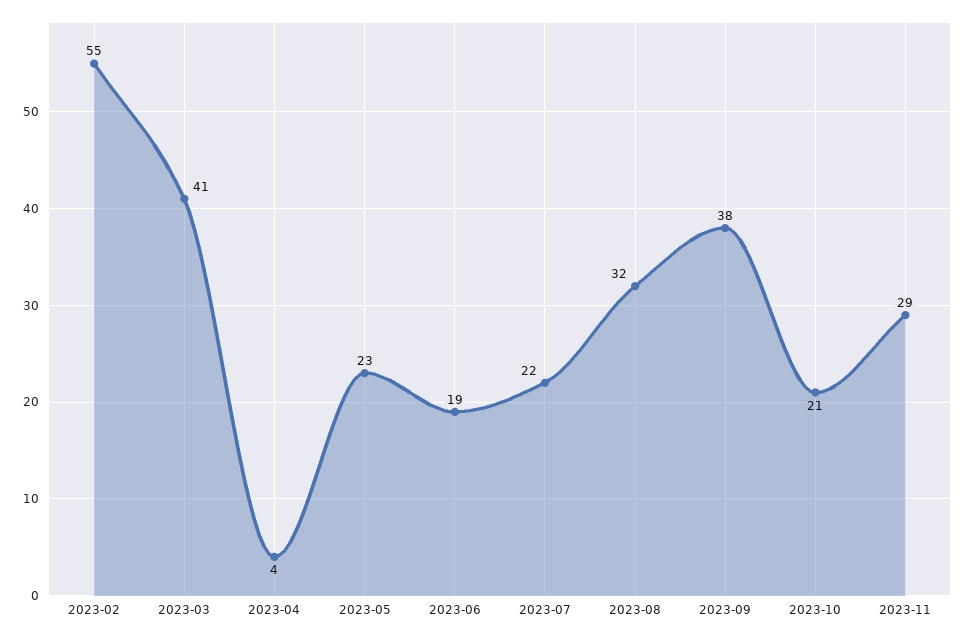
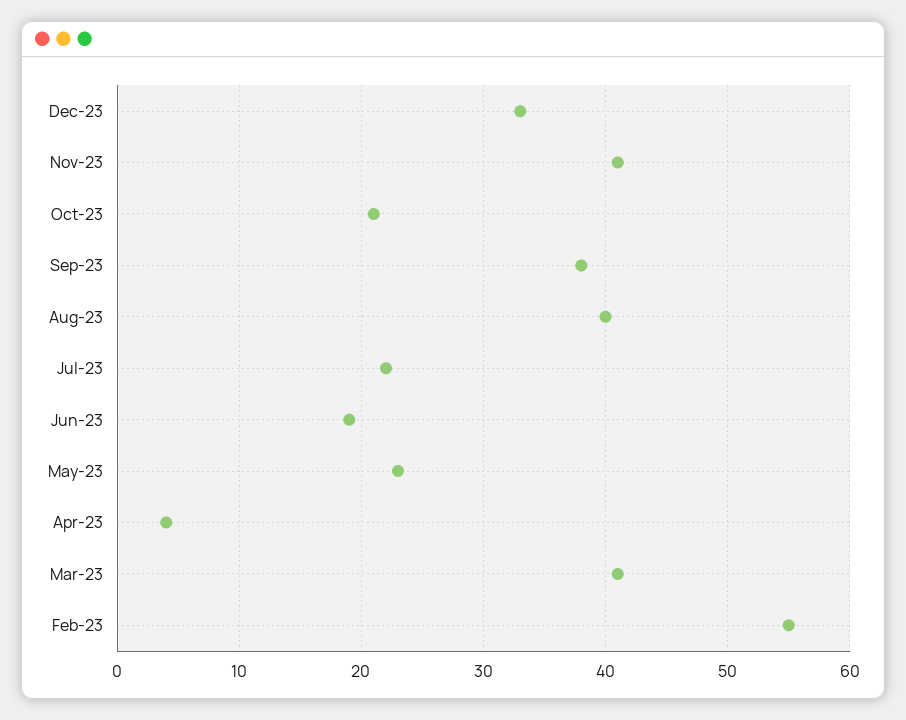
2023-08: 32 -> 40
2023-11: 29 -> 41
Dec-23: none -> 33

